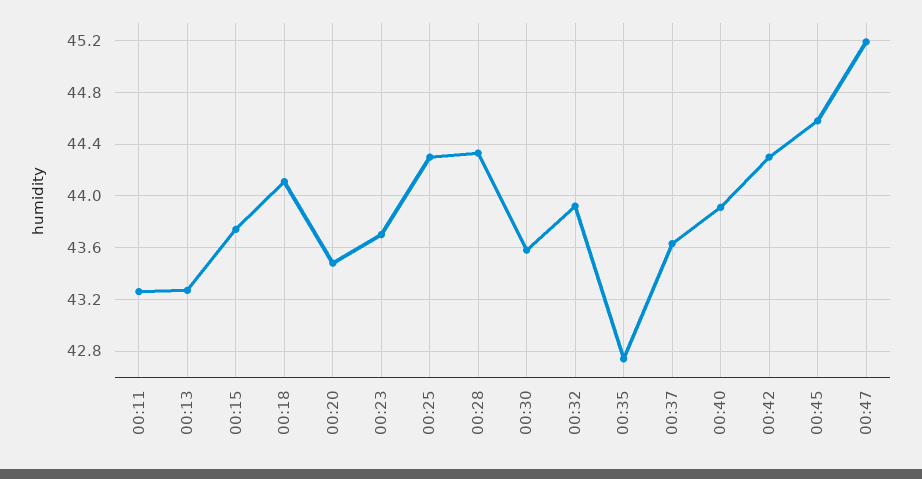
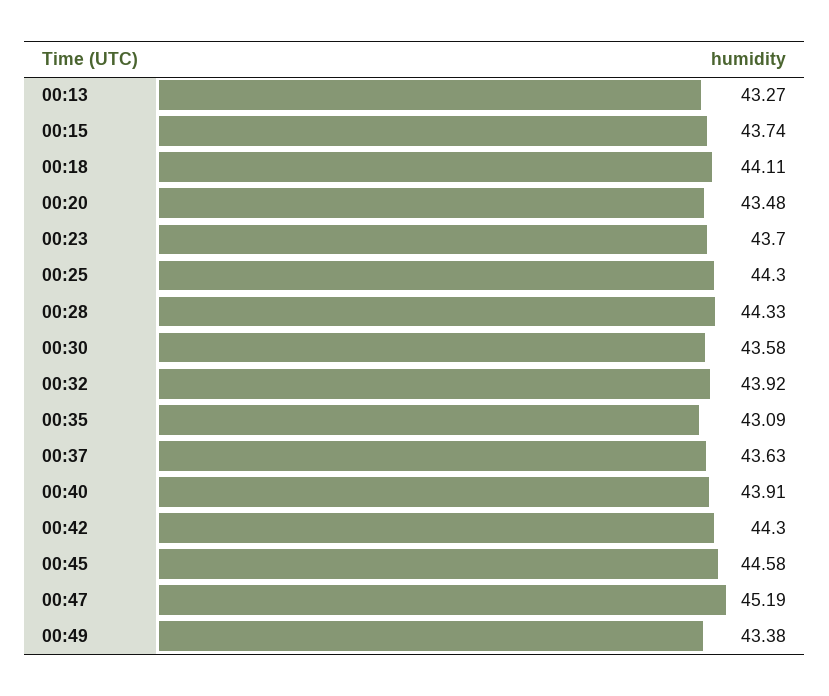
00:11: 43.25 -> none
00:35: 42.75 -> 43.09
00:49: none -> 43.38

